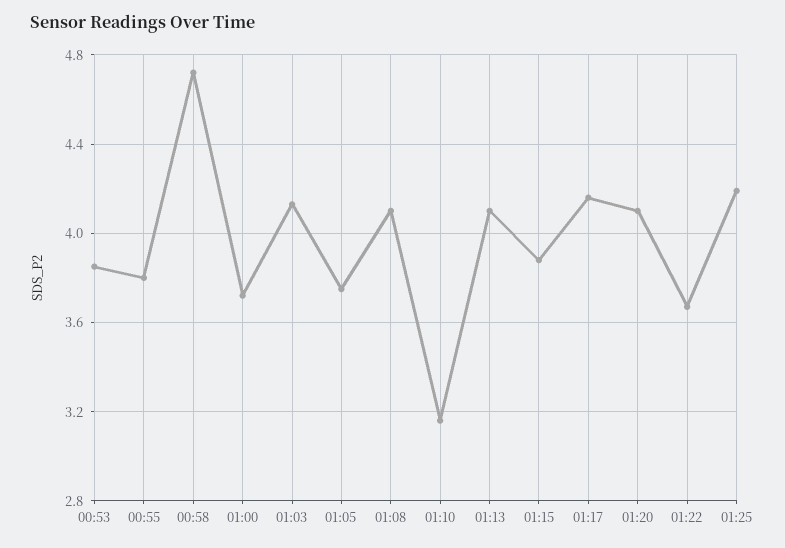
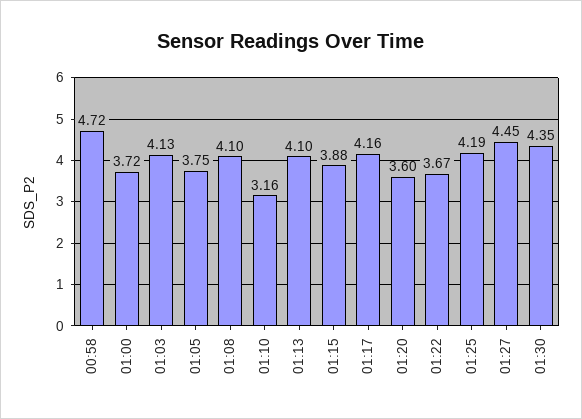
00:53: 3.85 -> none
00:55: 3.8 -> none
01:20: 4.1 -> 3.6
01:27: none -> 4.45
01:30: none -> 4.35

